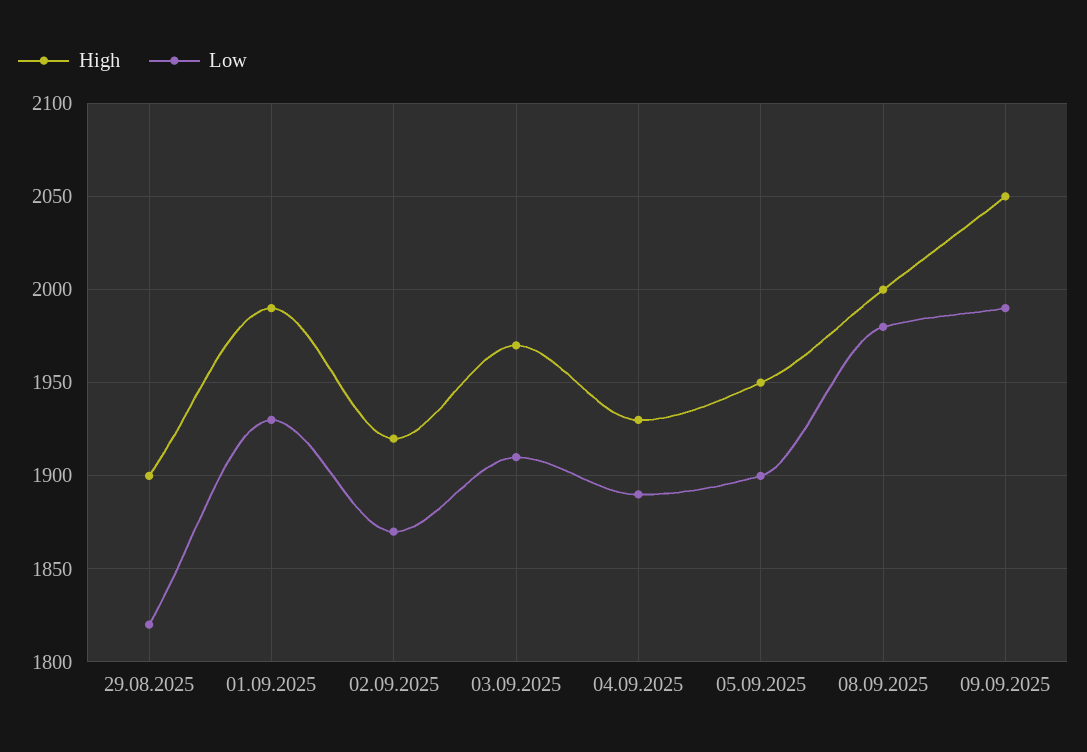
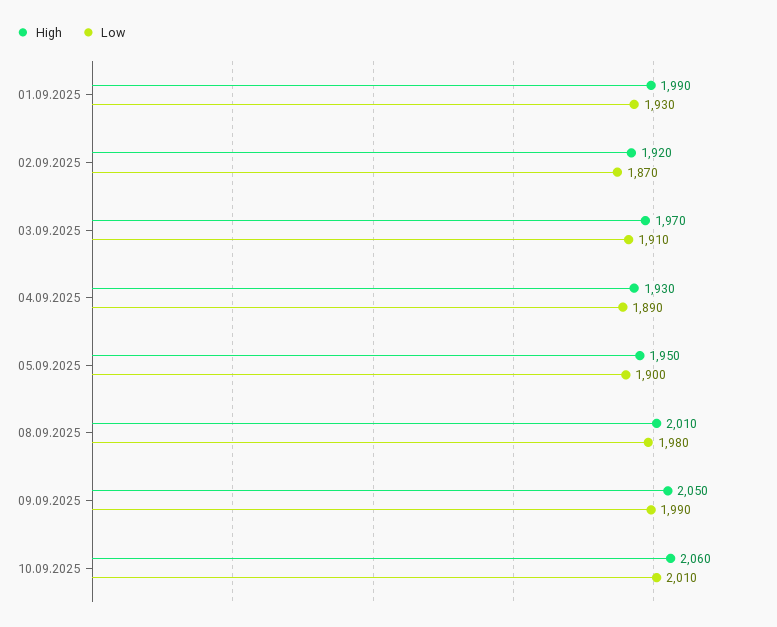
High, 29.08.2025: 1900 -> none
Low, 29.08.2025: 1820 -> none
High, 08.09.2025: 2000 -> 2010
High, 10.09.2025: none -> 2060
Low, 10.09.2025: none -> 2010

